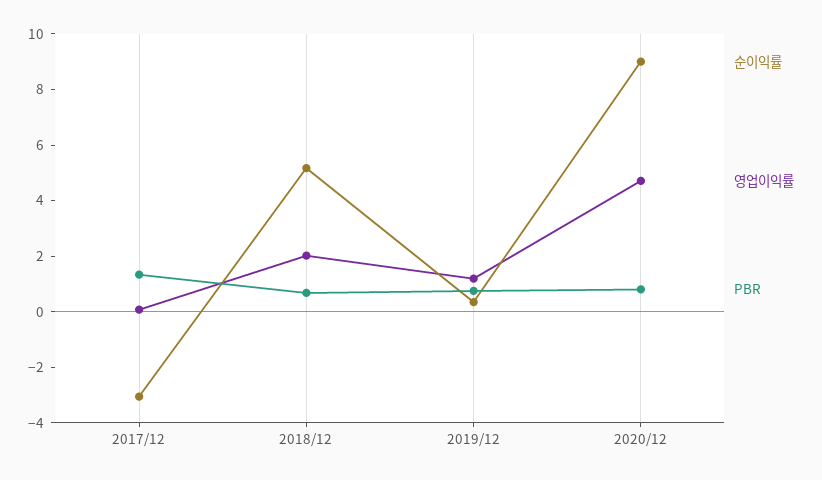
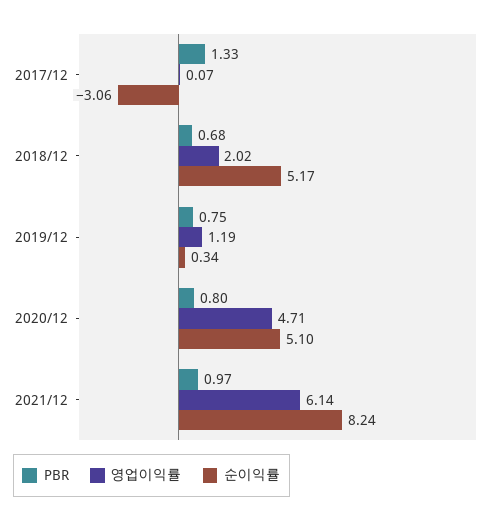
순이익률, 2020/12: 9 -> 5.1
PBR, 2021/12: none -> 0.97
영업이익률, 2021/12: none -> 6.14
순이익률, 2021/12: none -> 8.24

